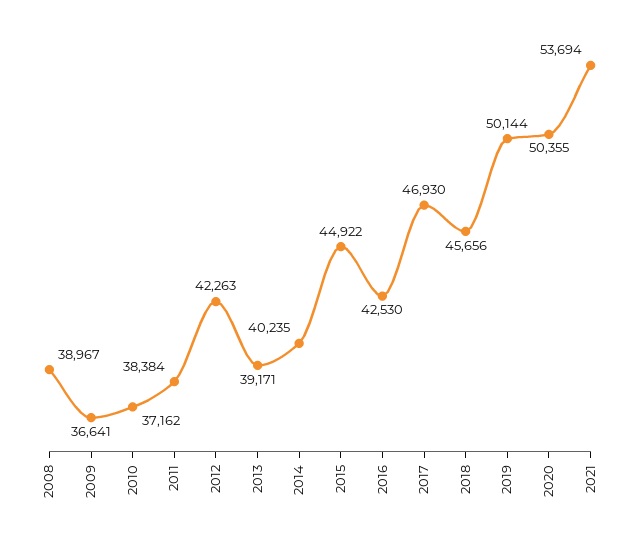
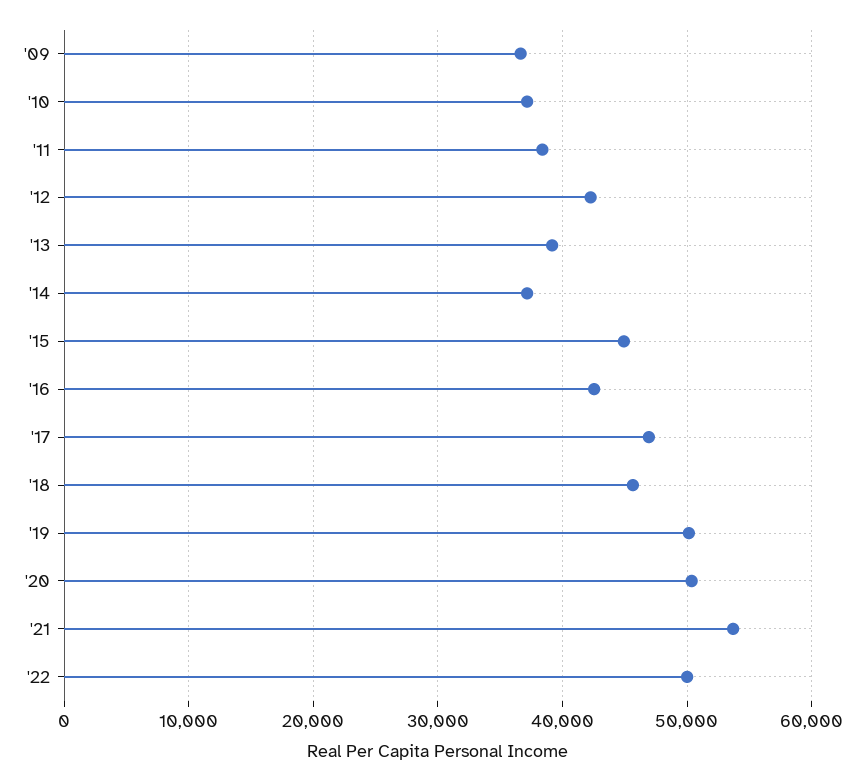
2008: 38967 -> none
2014: 40235 -> 37000
'22: none -> 50000

